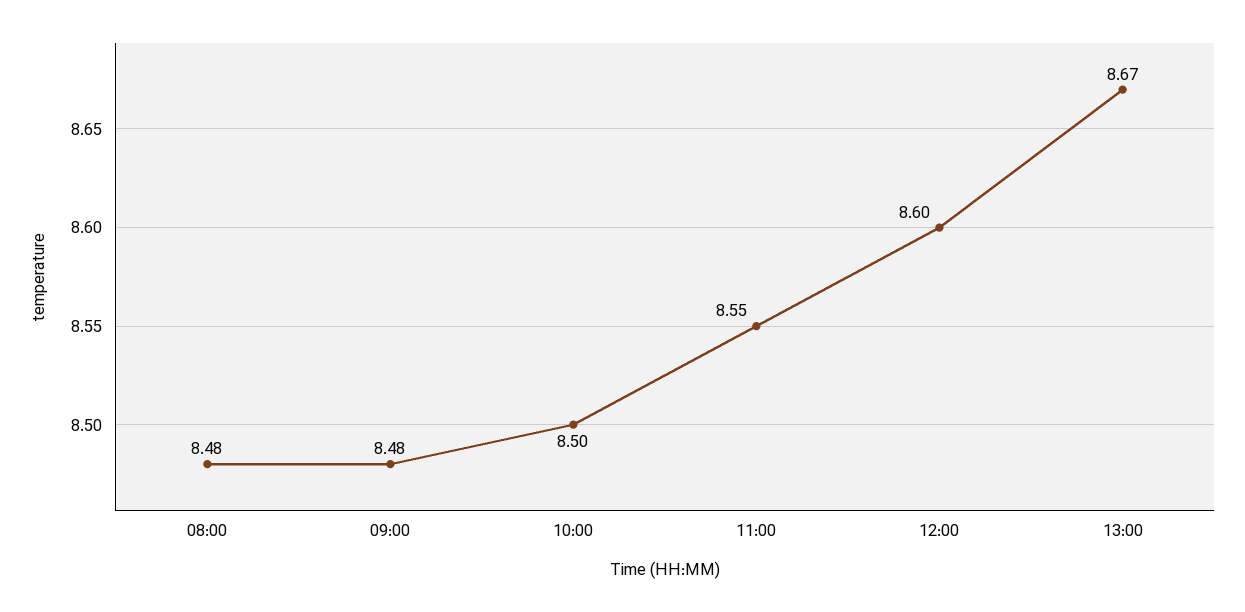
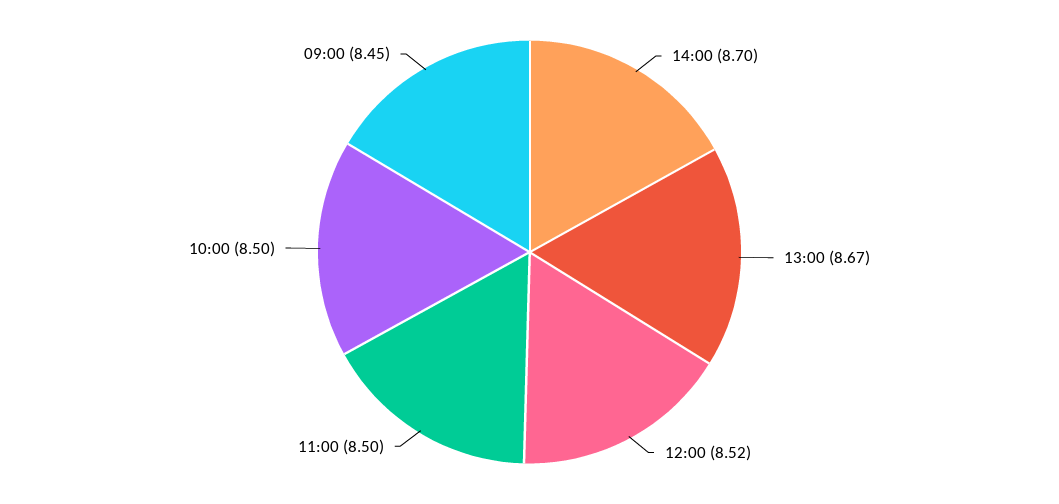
08:00: 8.48 -> none
09:00: 8.48 -> 8.45
11:00: 8.55 -> 8.5
12:00: 8.6 -> 8.52
14:00: none -> 8.7

